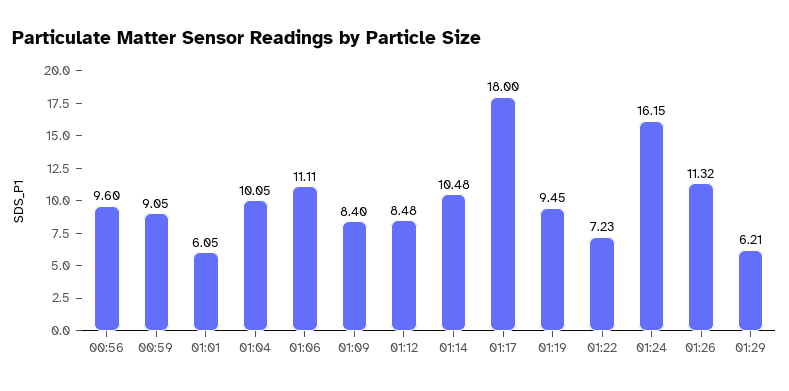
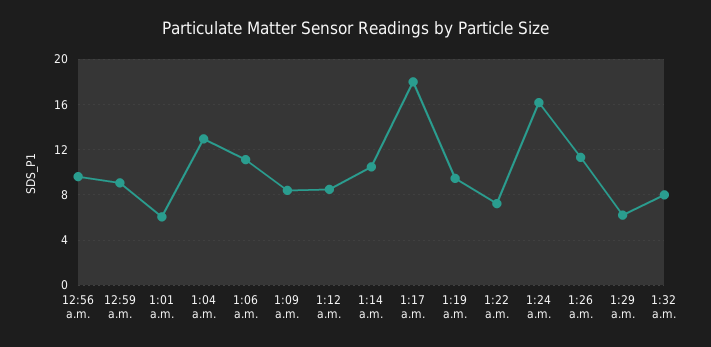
01:04: 10.05 -> 13
1:32 a.m.: none -> 8

